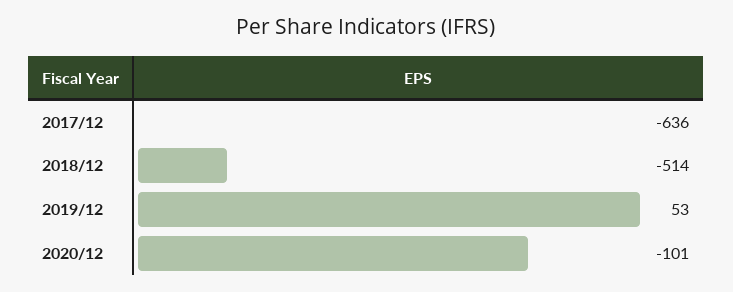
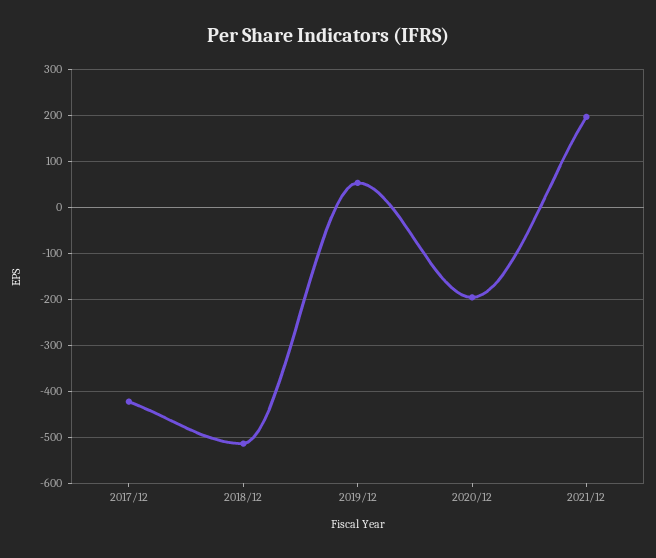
2017/12: -636 -> -420
2020/12: -101 -> -200
2021/12: none -> 200

